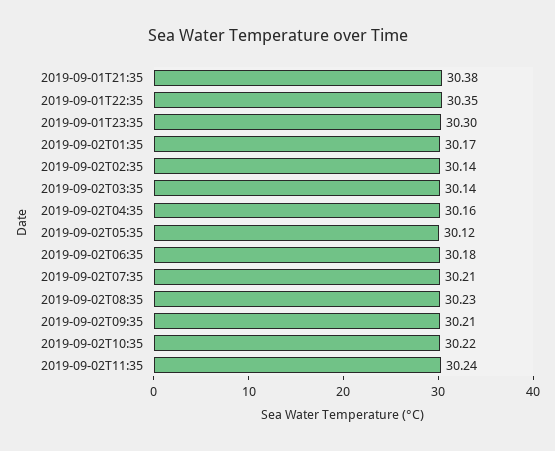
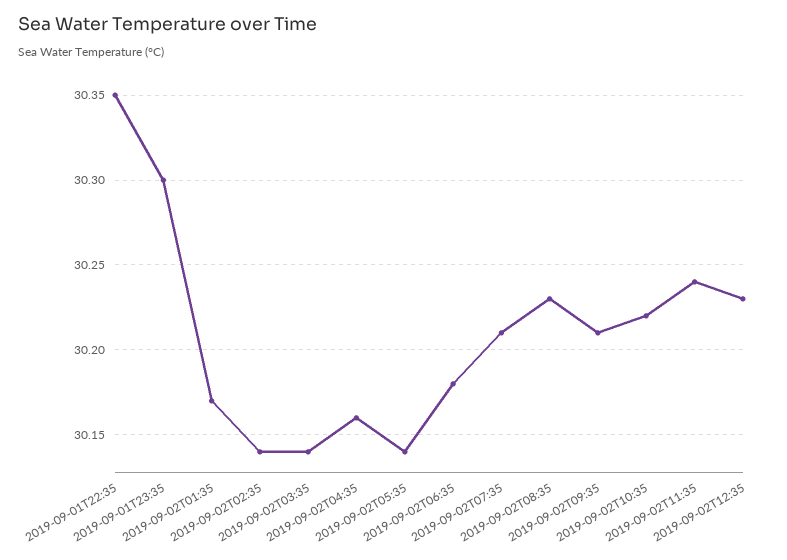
2019-09-01T21:35: 30.38 -> none
2019-09-02T05:35: 30.12 -> 30.14
2019-09-02T12:35: none -> 30.23

